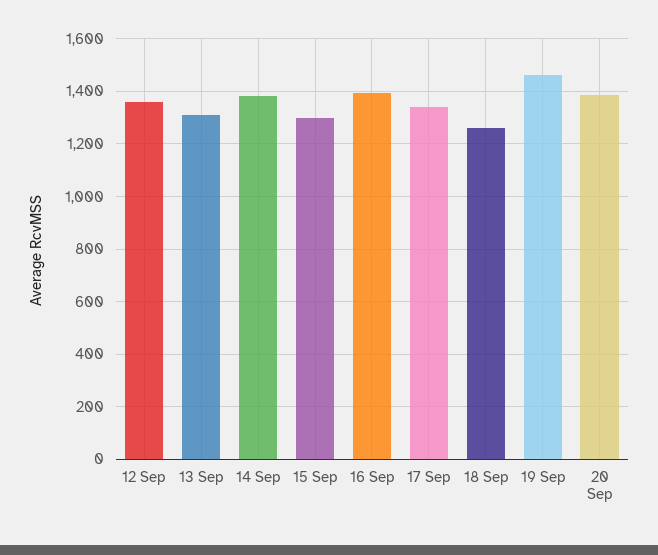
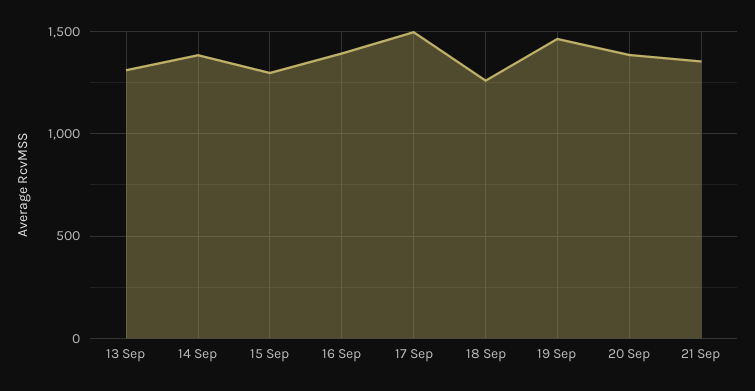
12 Sep: 1350 -> none
17 Sep: 1350 -> 1500
21 Sep: none -> 1350

